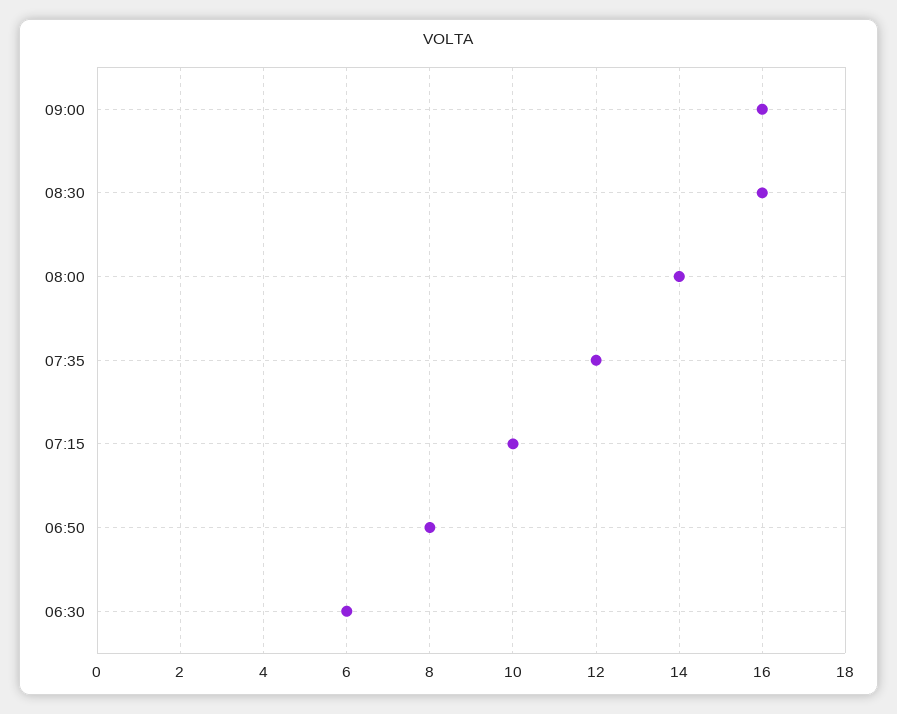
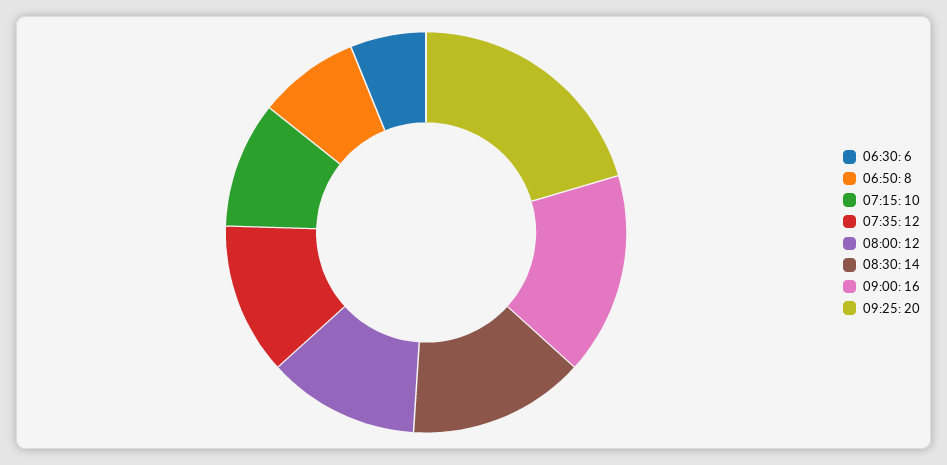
08:30: 16 -> 14
08:00: 14 -> 12
09:25: none -> 20

